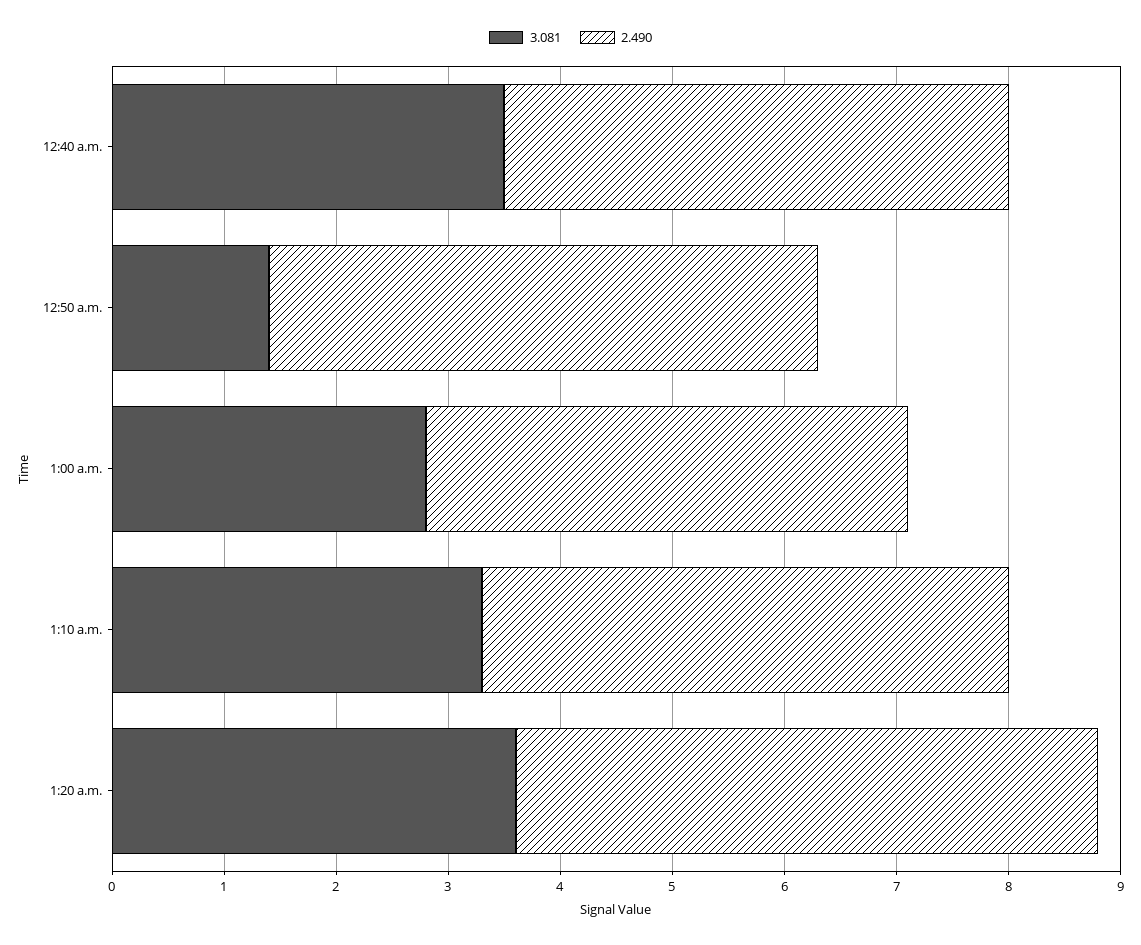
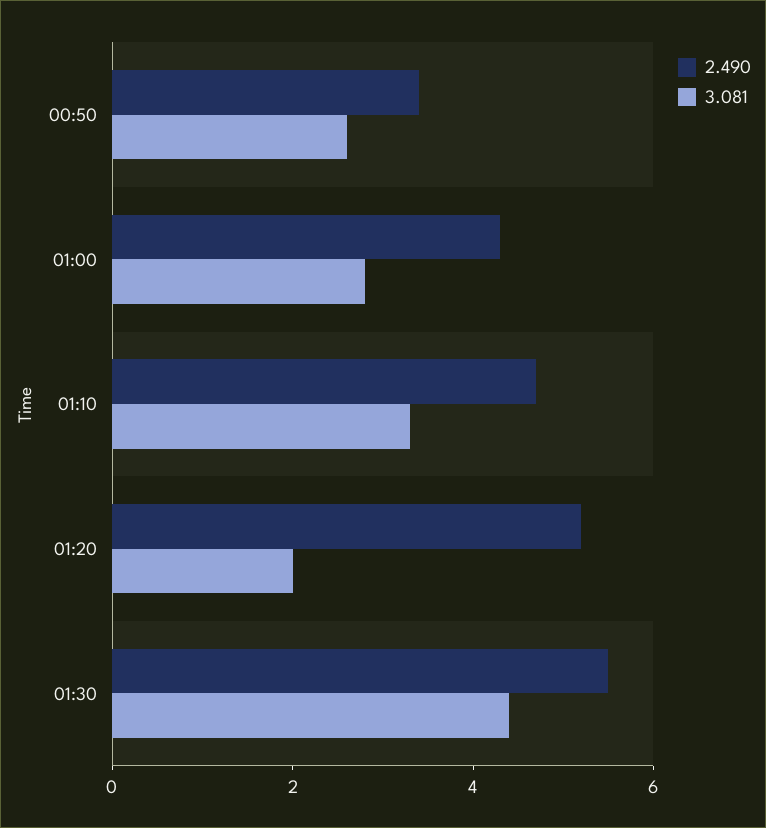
3.081, 12:40 a.m.: 3.5 -> none
2.490, 12:40 a.m.: 4.5 -> none
3.081, 12:50 a.m.: 1.4 -> 2.5
2.490, 12:50 a.m.: 4.9 -> 3.5
3.081, 1:20 a.m.: 3.6 -> 2
2.490, 01:30: none -> 5.5
3.081, 01:30: none -> 4.5

